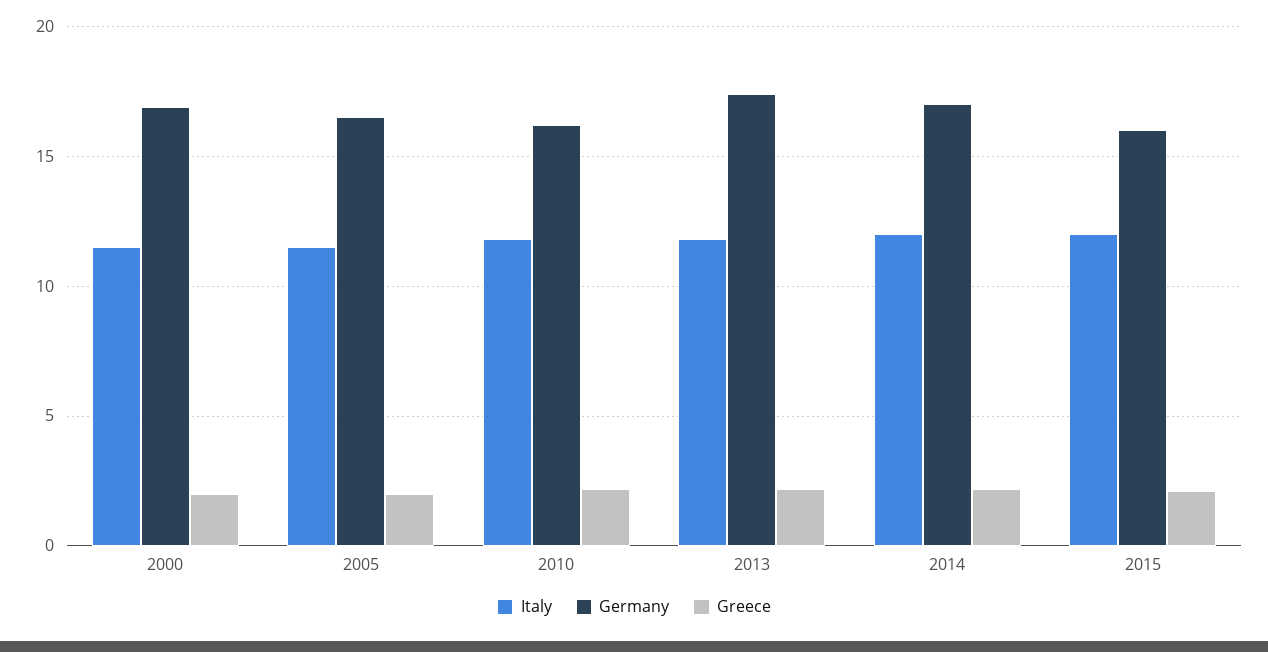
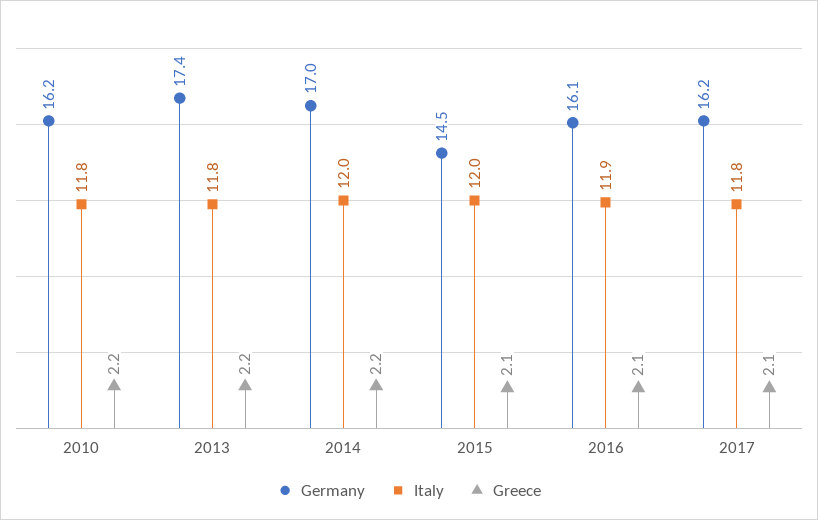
Italy, 2000: 11.5 -> none
Germany, 2000: 17 -> none
Greece, 2000: 2 -> none
Italy, 2005: 11.5 -> none
Germany, 2005: 16.5 -> none
Greece, 2005: 2 -> none
Germany, 2015: 16 -> 14.5
Germany, 2016: none -> 16.1
Italy, 2016: none -> 11.9
Greece, 2016: none -> 2.1
Germany, 2017: none -> 16.2
Italy, 2017: none -> 11.8
Greece, 2017: none -> 2.1

